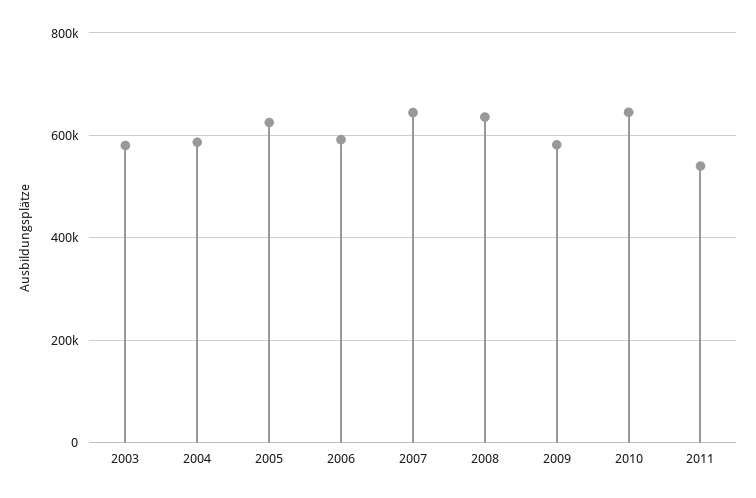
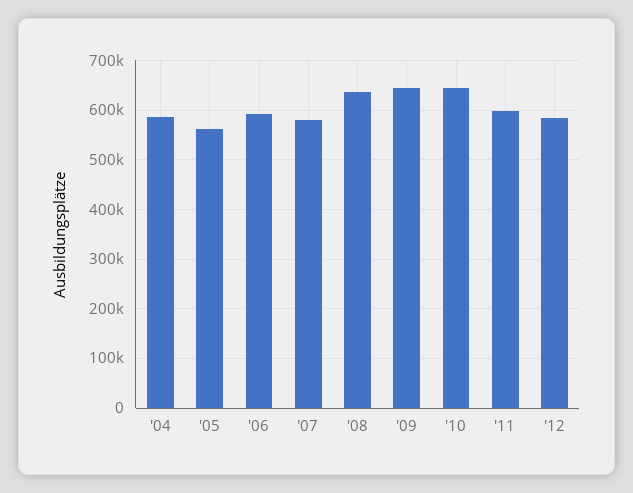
2003: 580000 -> none
2005: 620000 -> 560000
2007: 640000 -> 580000
2009: 580000 -> 640000
2011: 540000 -> 600000
'12: none -> 580000

